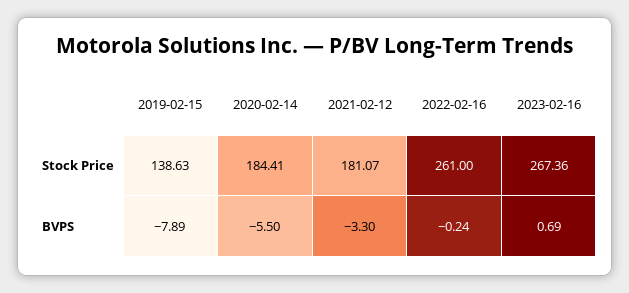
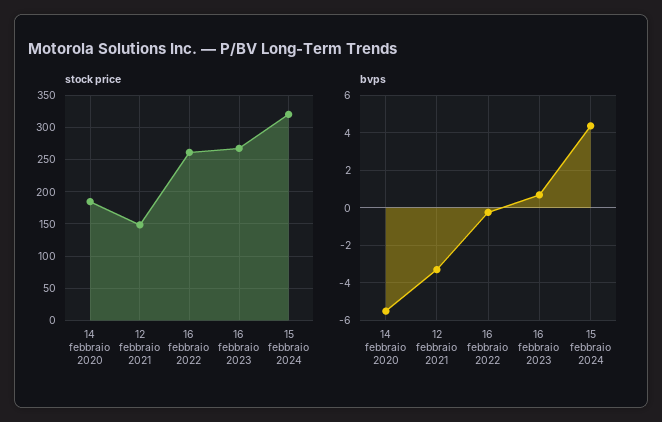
Stock Price, 2019-02-15: 138.63 -> none
Stock Price, 2021-02-12: 181.07 -> 150
BVPS, 2019-02-15: -7.89 -> none
Stock Price, 15 febbraio 2024: none -> 320
BVPS, 15 febbraio 2024: none -> 4.5

